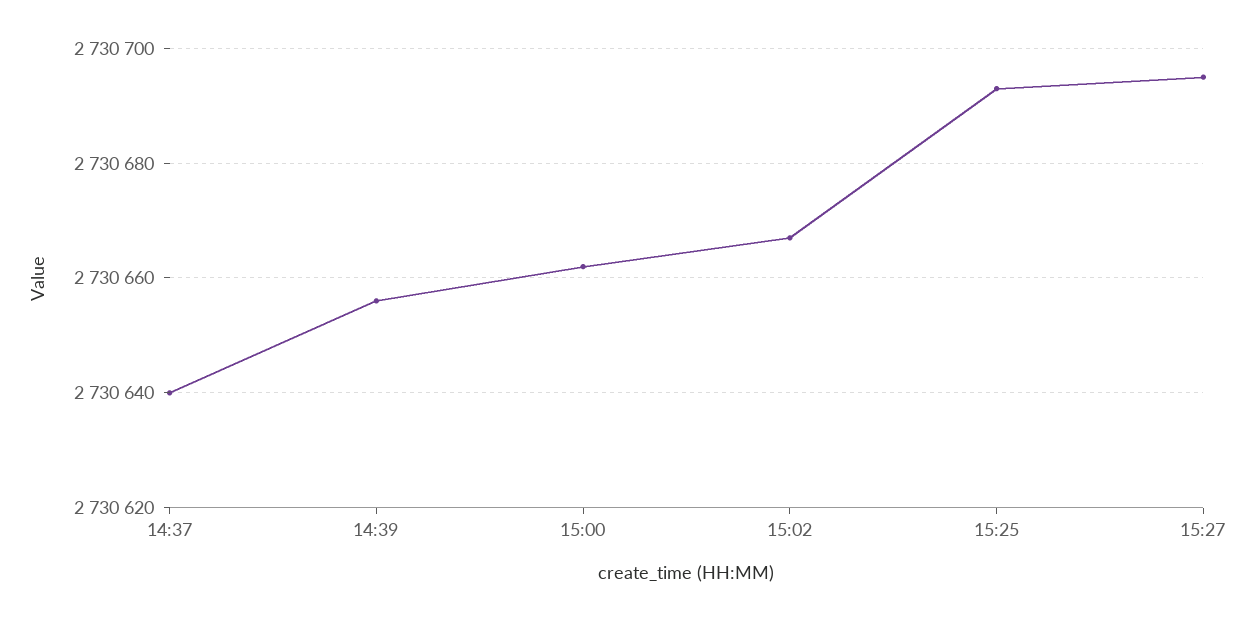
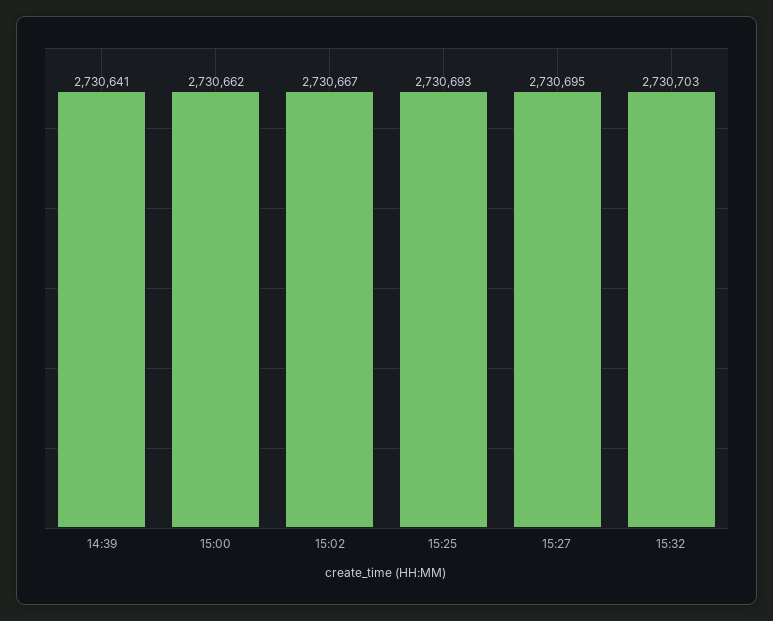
14:37: 2730640 -> none
14:39: 2730655 -> 2730641
15:32: none -> 2730703

